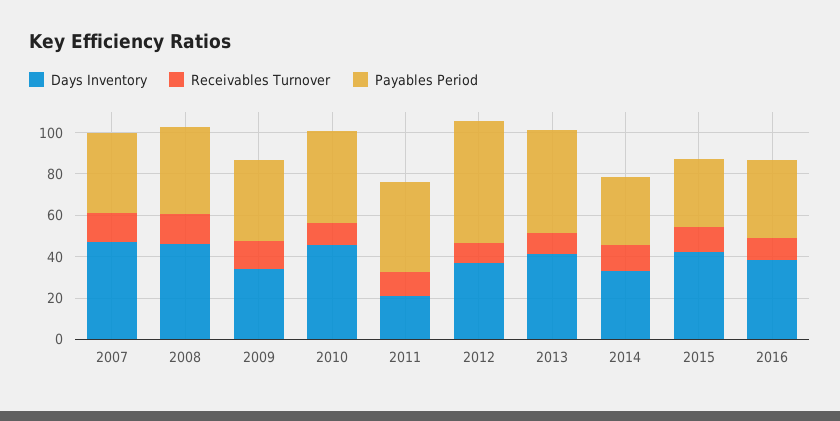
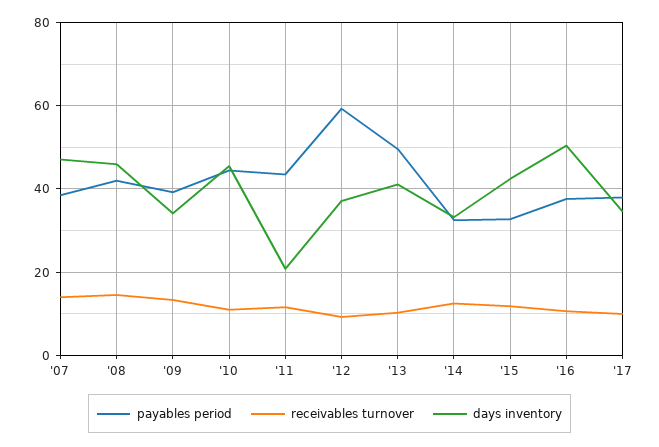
Days Inventory, 2016: 40 -> 50
Payables Period, '17: none -> 38
Receivables Turnover, '17: none -> 10
Days Inventory, '17: none -> 34

